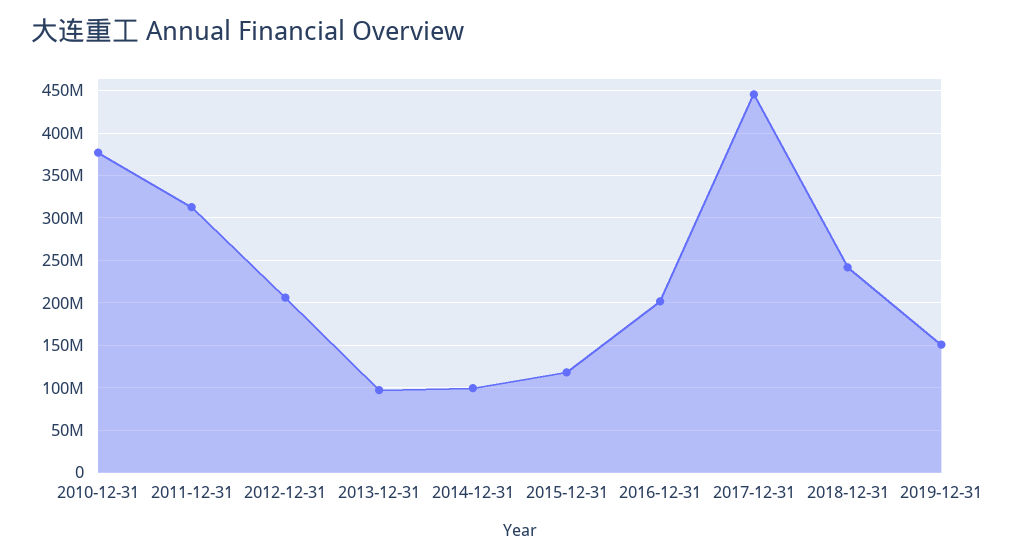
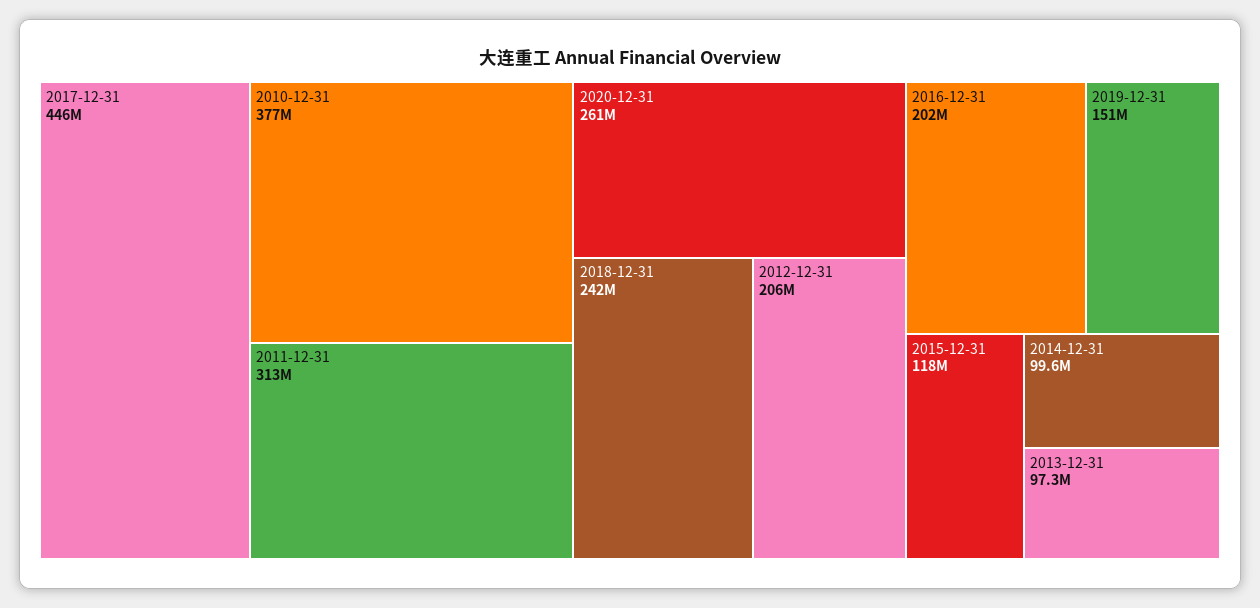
2020-12-31: none -> 261000000

